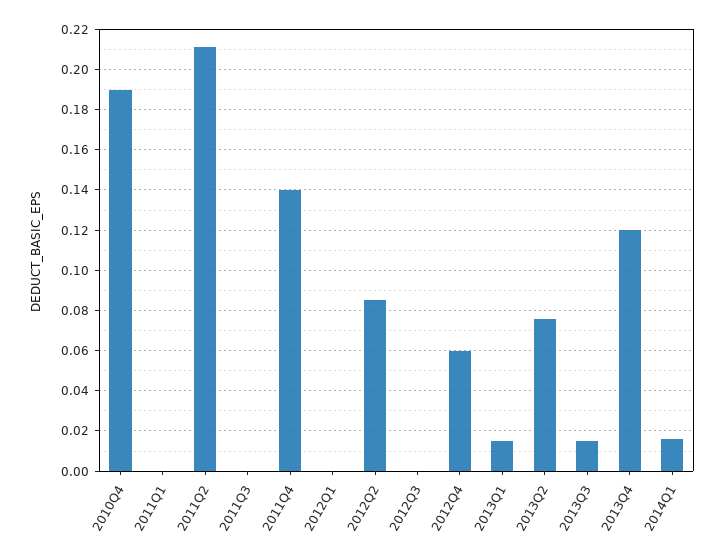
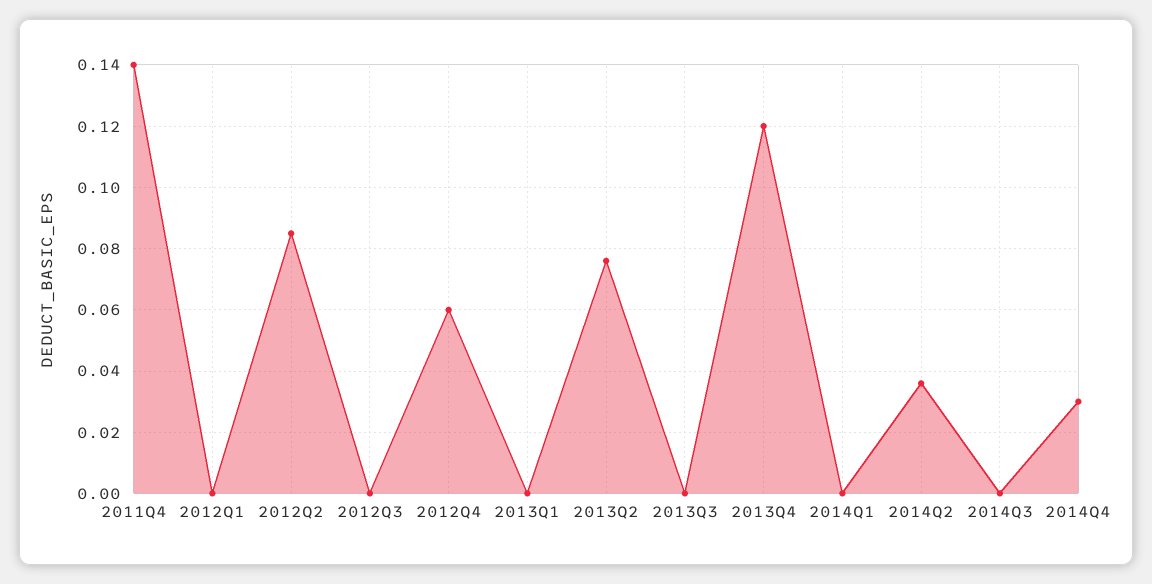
2010Q4: 0.19 -> none
2011Q1: 0 -> none
2011Q2: 0.21 -> none
2011Q3: 0 -> none
2013Q1: 0.015 -> 0
2013Q3: 0.015 -> 0
2014Q1: 0.015 -> 0
2014Q2: none -> 0.035
2014Q3: none -> 0
2014Q4: none -> 0.03

